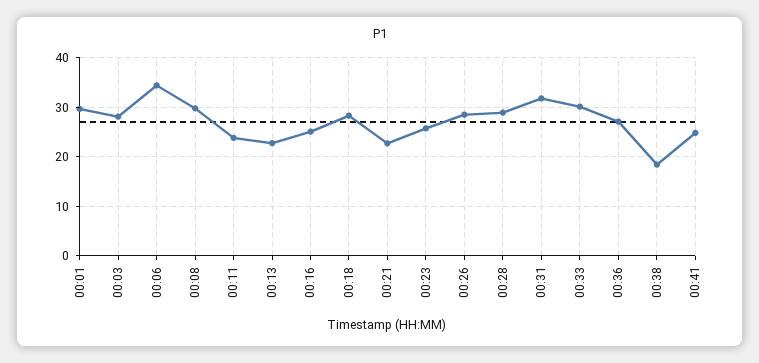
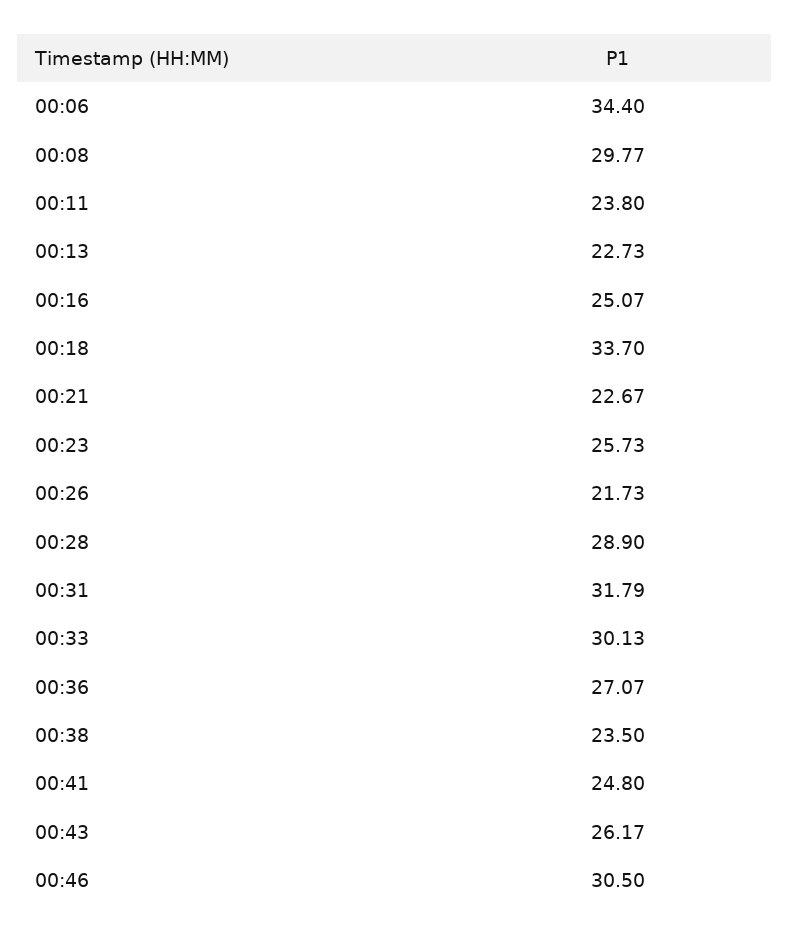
00:01: 30 -> none
00:03: 28 -> none
00:18: 28 -> 33.7
00:26: 28 -> 21.73
00:38: 18 -> 23.5
00:43: none -> 26.17
00:46: none -> 30.5

